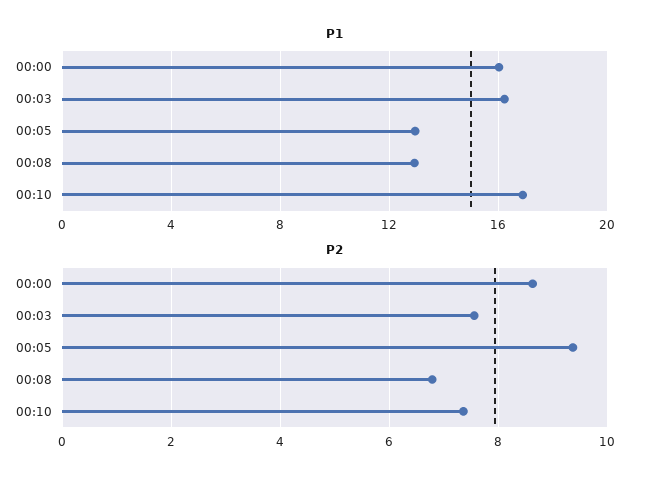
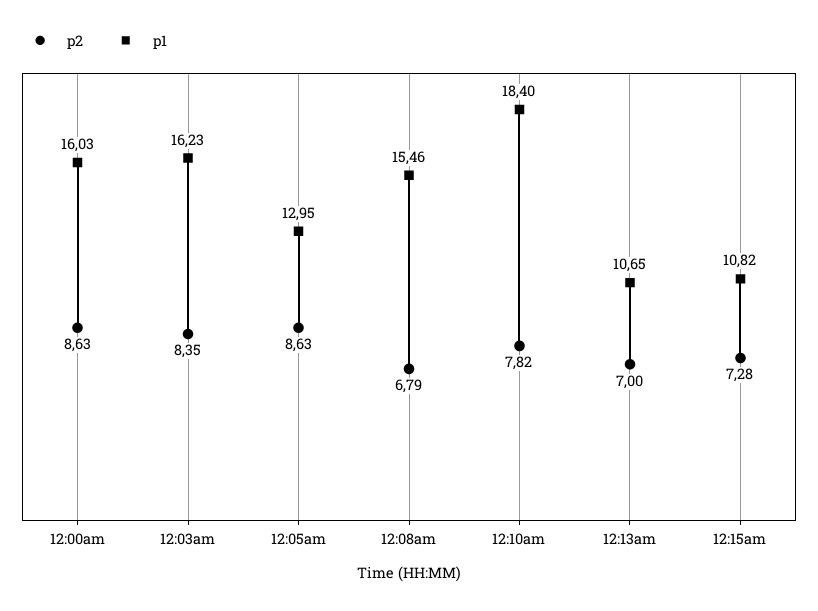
P1, 00:08: 13 -> 15.46
P1, 00:10: 17 -> 18.4
P2, 00:03: 7.6 -> 8.35
P2, 00:05: 9.4 -> 8.63
P2, 00:10: 7.4 -> 7.82
P2, 12:13am: none -> 7
P1, 12:13am: none -> 10.65
P2, 12:15am: none -> 7.28
P1, 12:15am: none -> 10.82

